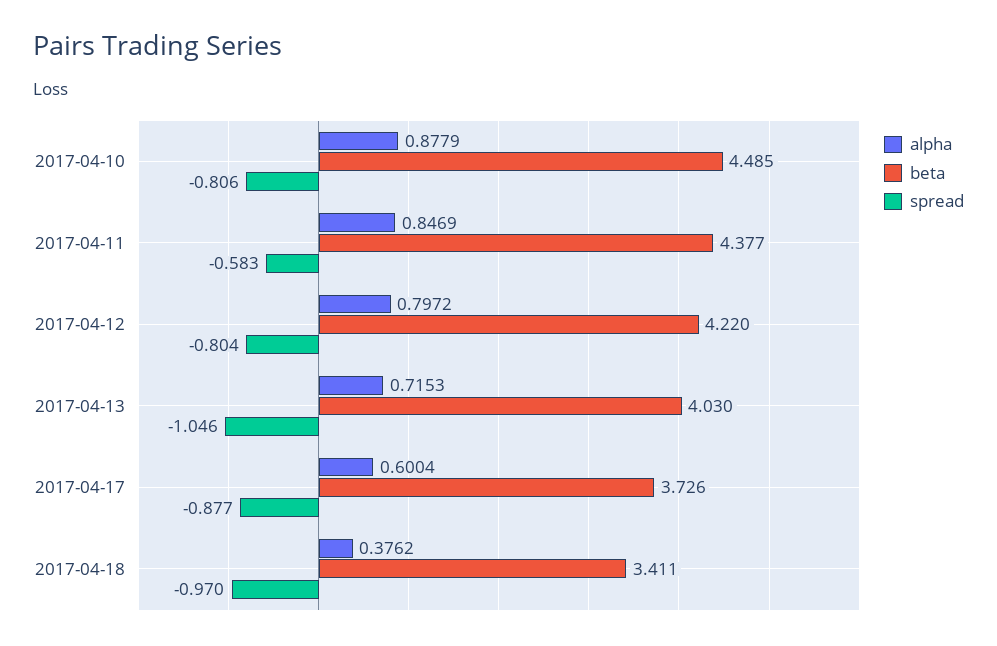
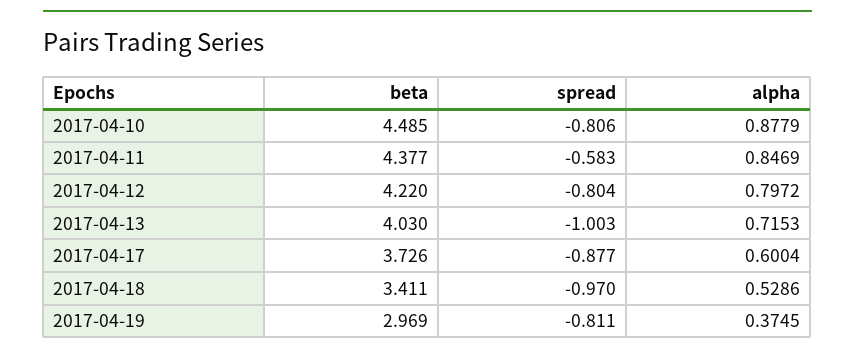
spread, 2017-04-13: -1.046 -> -1.003
alpha, 2017-04-18: 0.3762 -> 0.5286
beta, 2017-04-19: none -> 2.969
spread, 2017-04-19: none -> -0.811
alpha, 2017-04-19: none -> 0.3745

